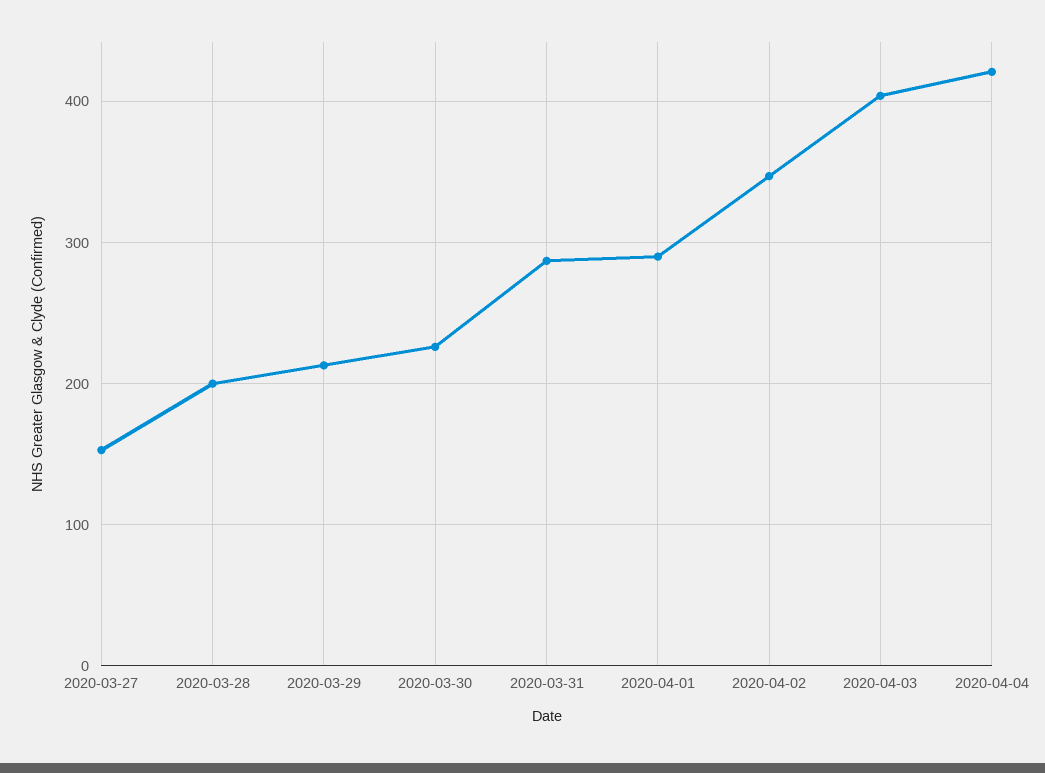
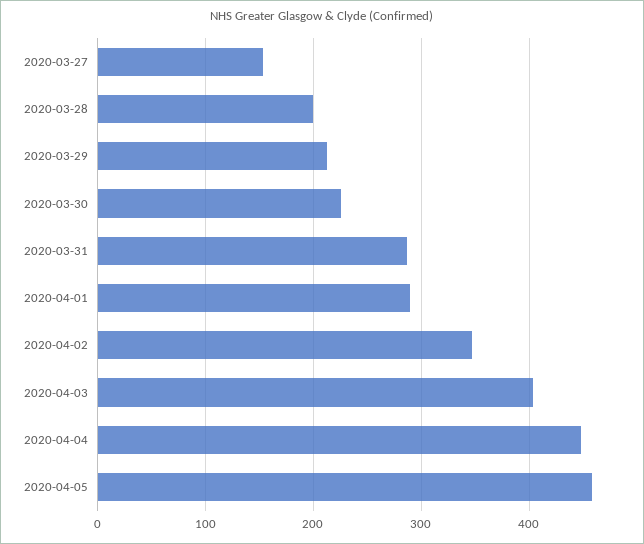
2020-04-04: 420 -> 450
2020-04-05: none -> 460

